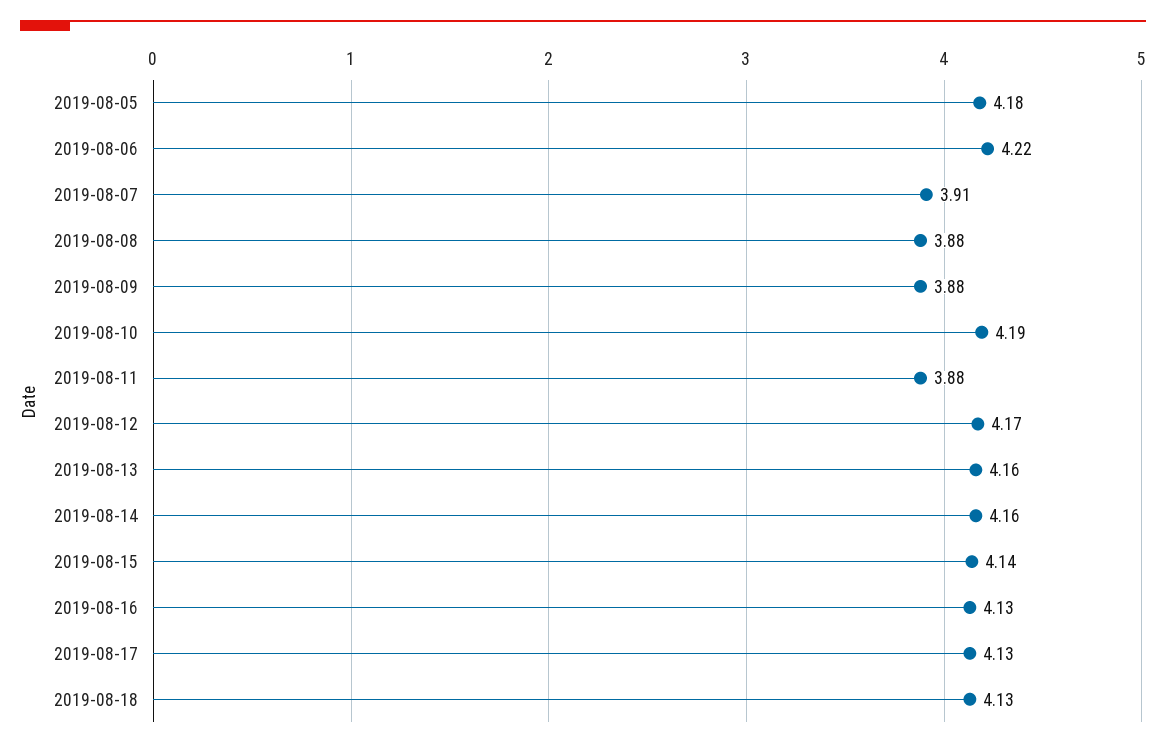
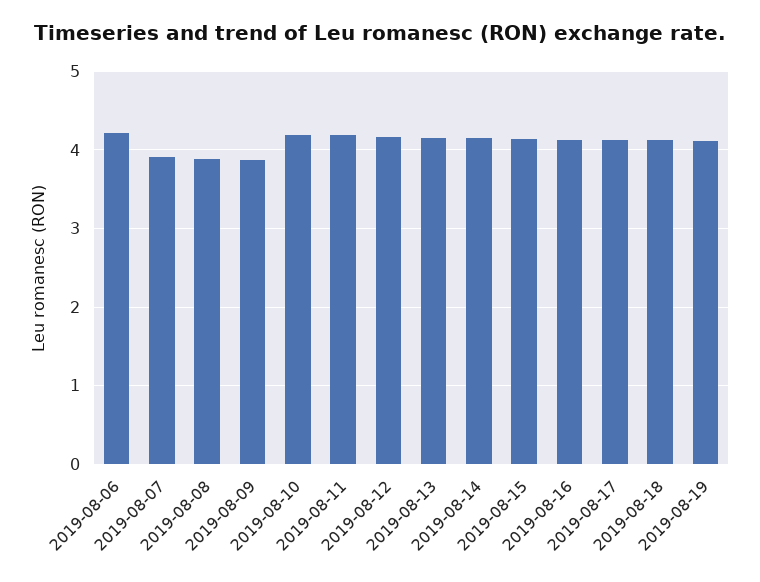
2019-08-05: 4.18 -> none
2019-08-11: 3.88 -> 4.2
2019-08-19: none -> 4.1

